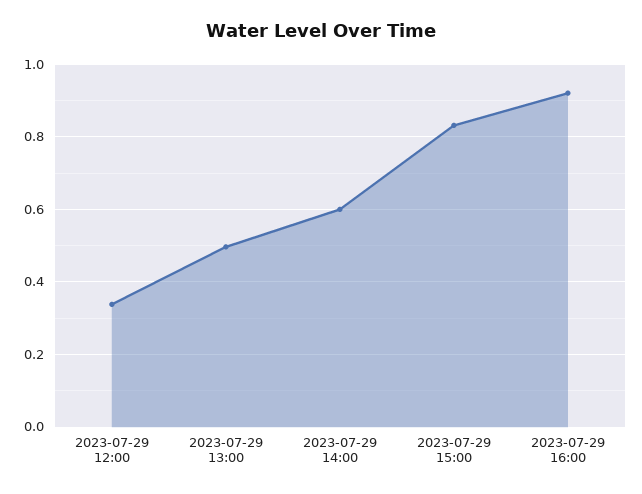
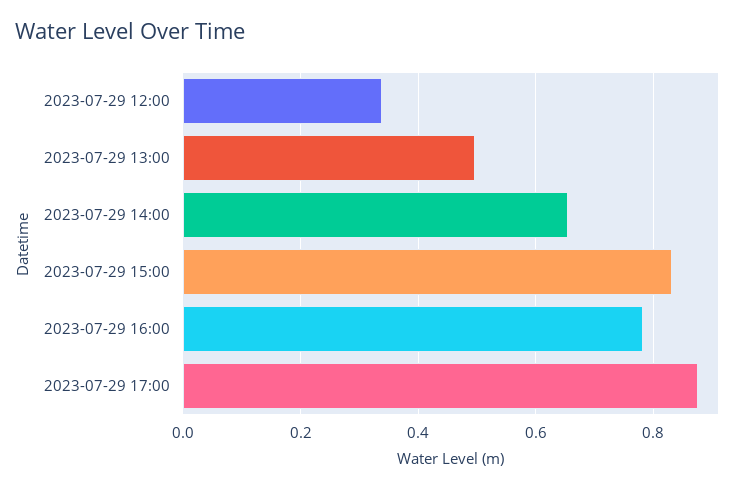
2023-07-29 14:00: 0.6 -> 0.66
2023-07-29 16:00: 0.92 -> 0.78
2023-07-29 17:00: none -> 0.88

